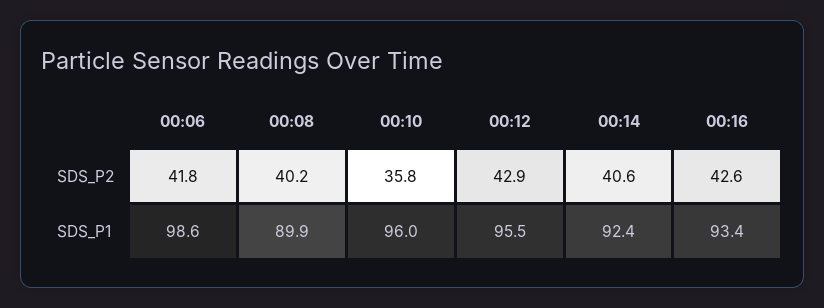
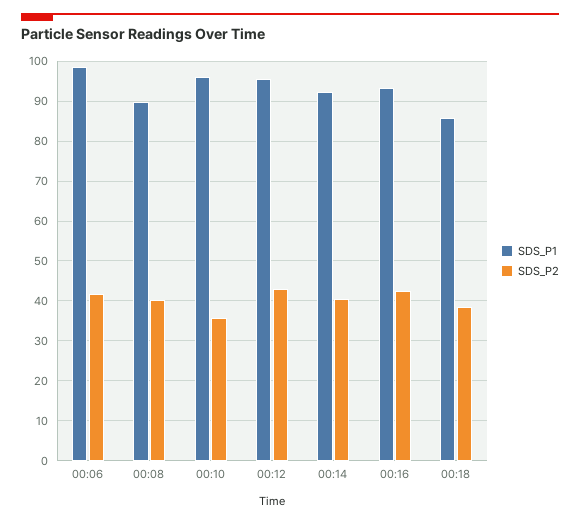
SDS_P1, 00:18: none -> 86
SDS_P2, 00:18: none -> 38

